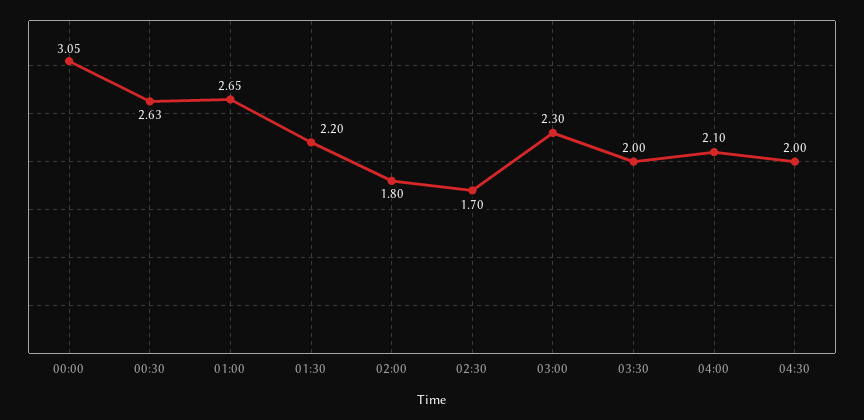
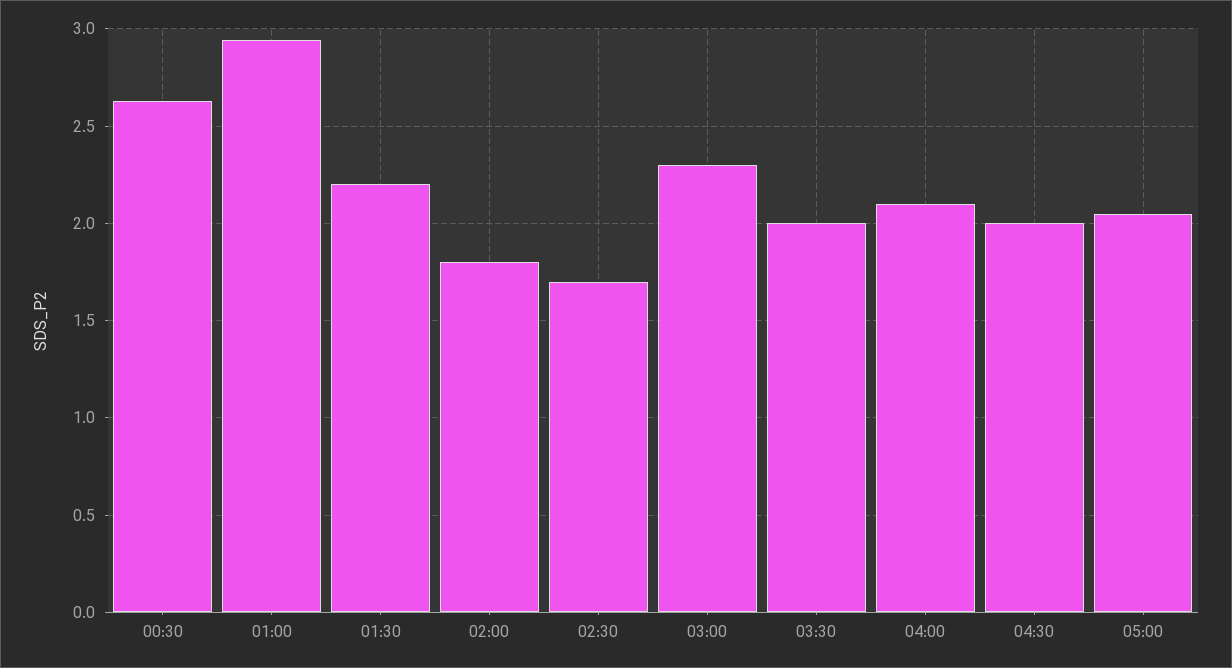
00:00: 3.05 -> none
01:00: 2.65 -> 2.95
05:00: none -> 2.05

